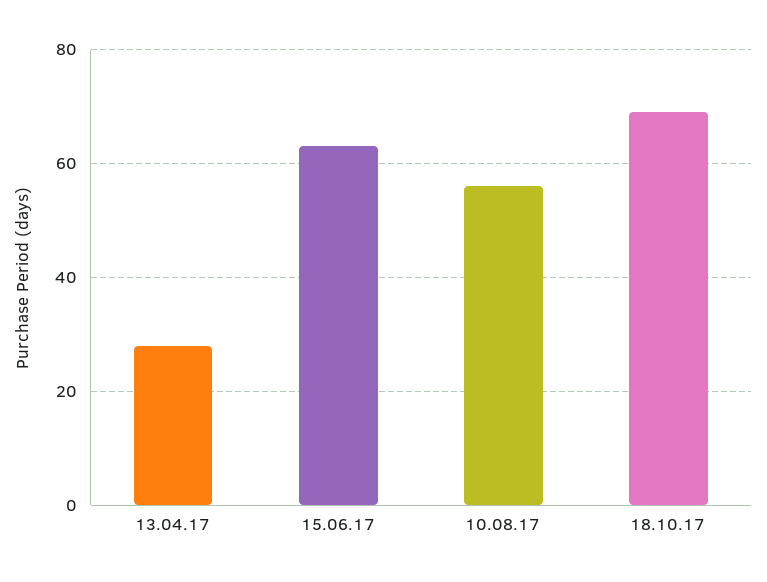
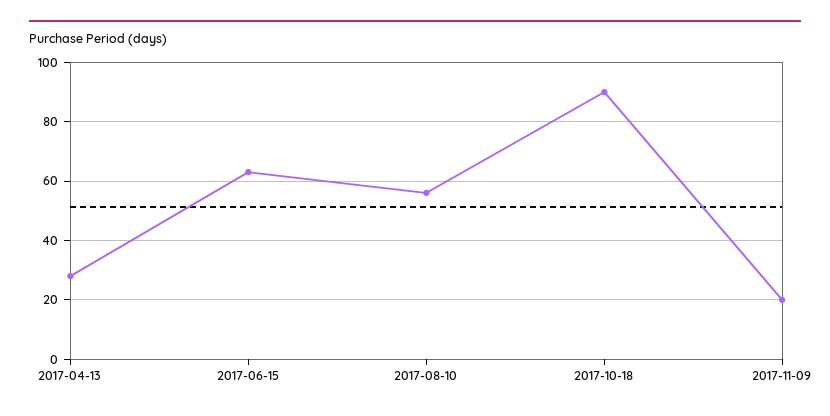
18.10.17: 70 -> 90
2017-11-09: none -> 20

